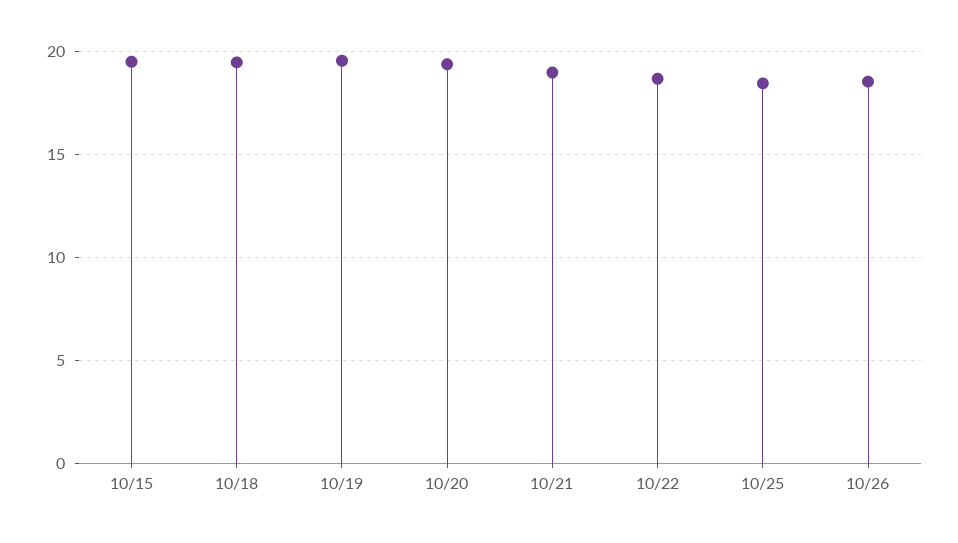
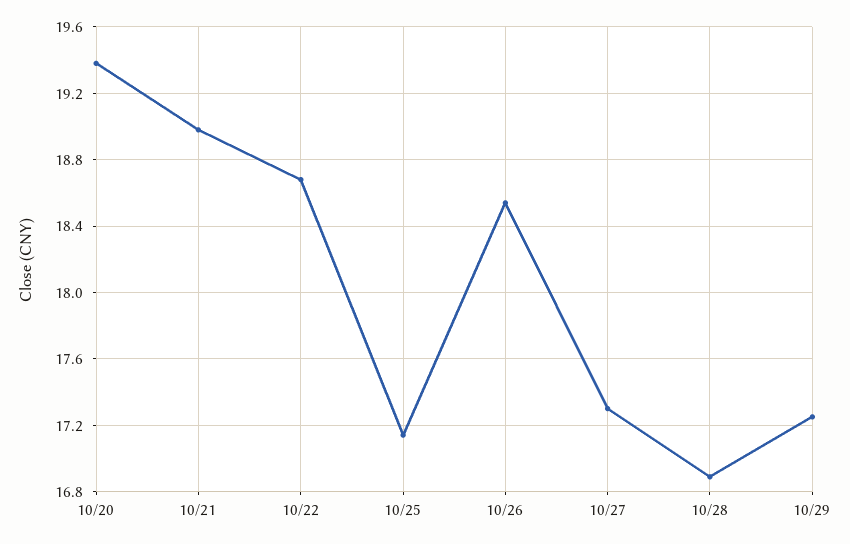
10/15: 19.5 -> none
10/18: 19.5 -> none
10/19: 19.5 -> none
10/25: 18.5 -> 17.15
10/27: none -> 17.3
10/28: none -> 16.9
10/29: none -> 17.25

